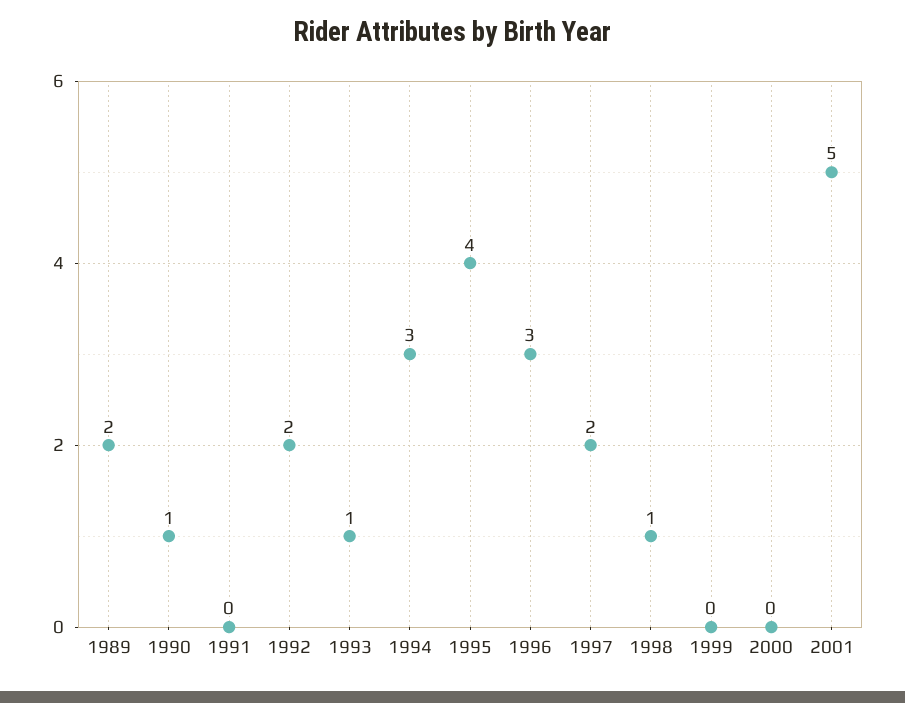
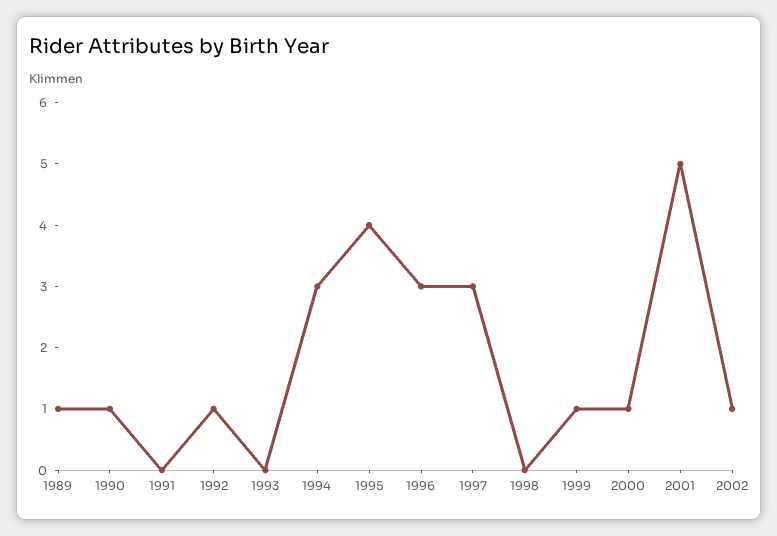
1989: 2 -> 1
1992: 2 -> 1
1993: 1 -> 0
1997: 2 -> 3
1998: 1 -> 0
1999: 0 -> 1
2000: 0 -> 1
2002: none -> 1

